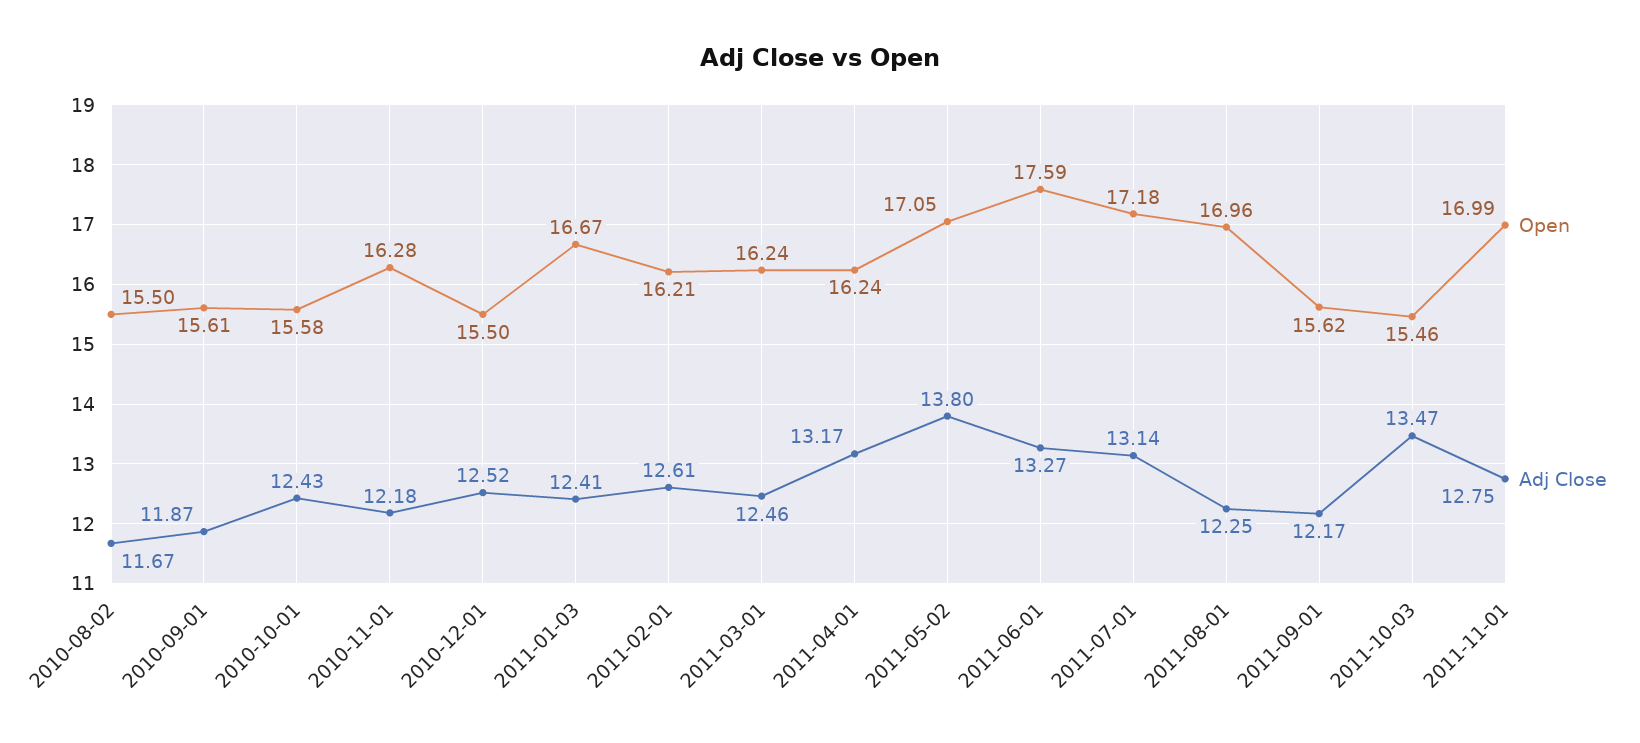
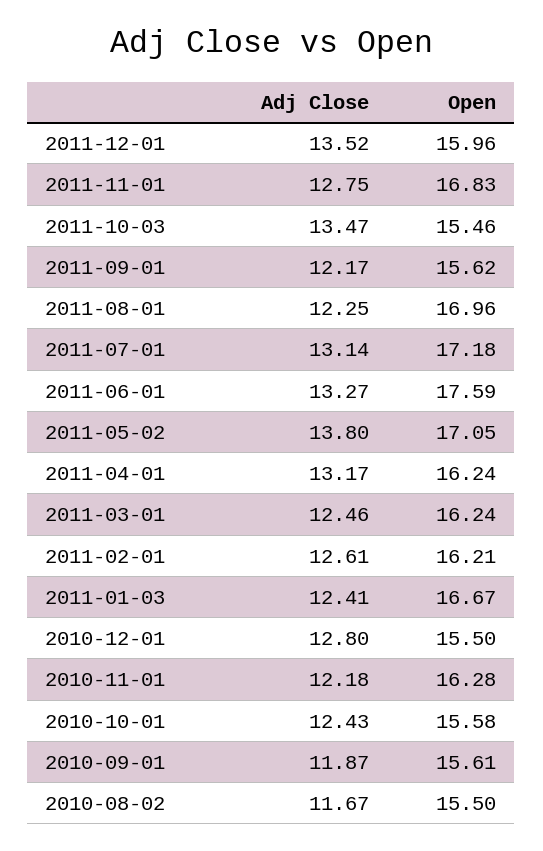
Adj Close, 2010-12-01: 12.52 -> 12.8
Open, 2011-11-01: 16.99 -> 16.83
Adj Close, 2011-12-01: none -> 13.52
Open, 2011-12-01: none -> 15.96

